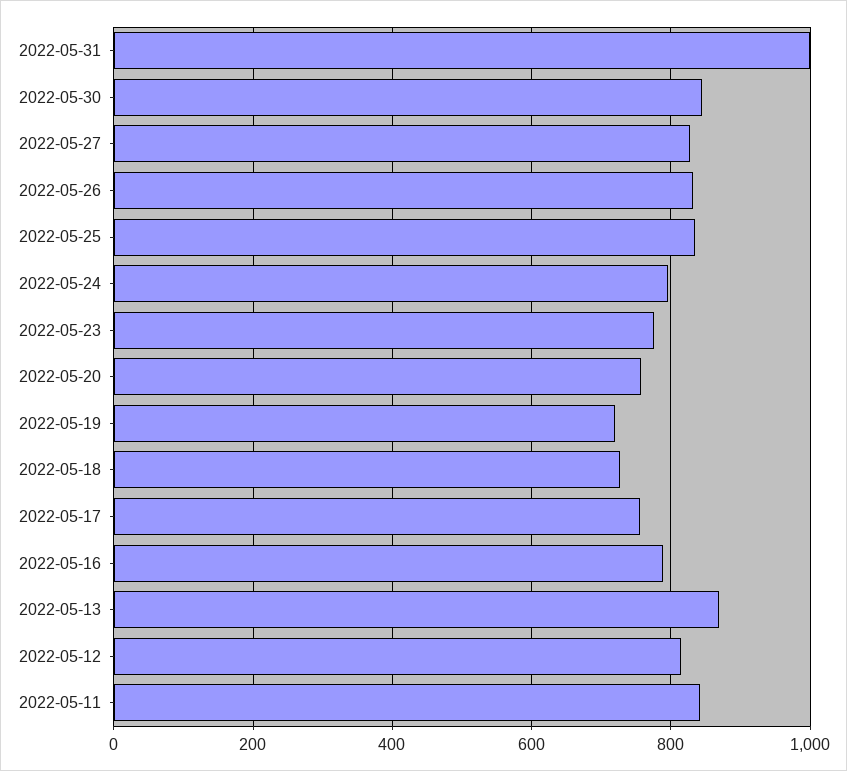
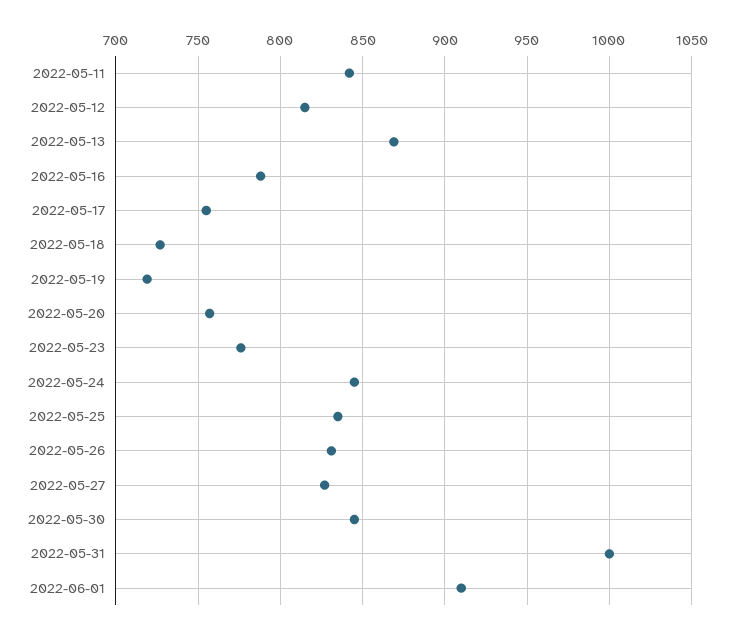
2022-05-24: 800 -> 845
2022-06-01: none -> 910

